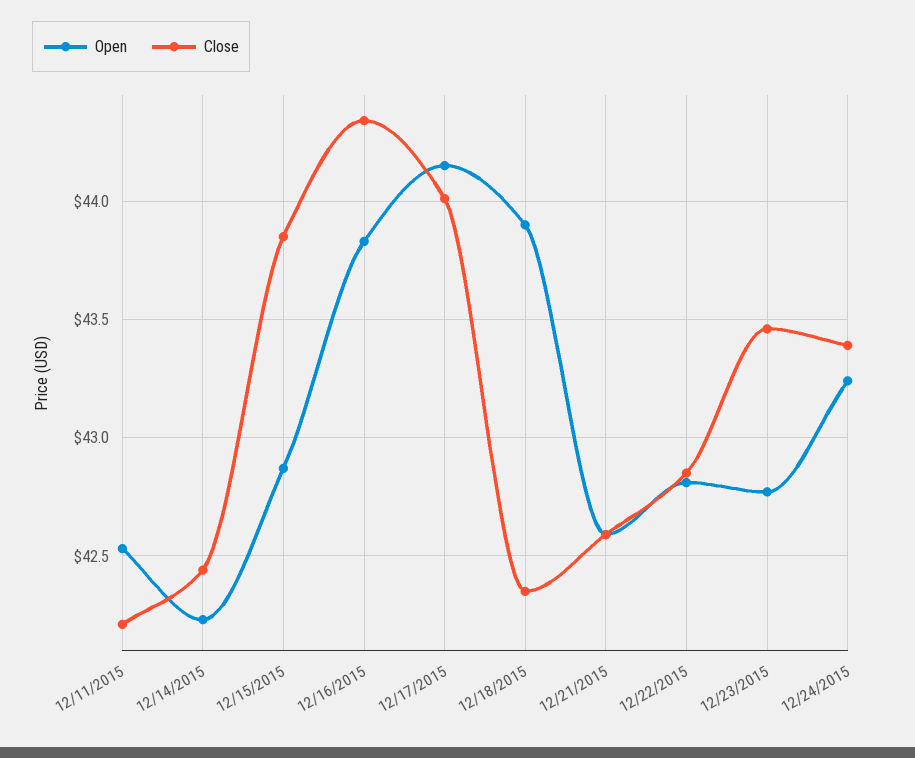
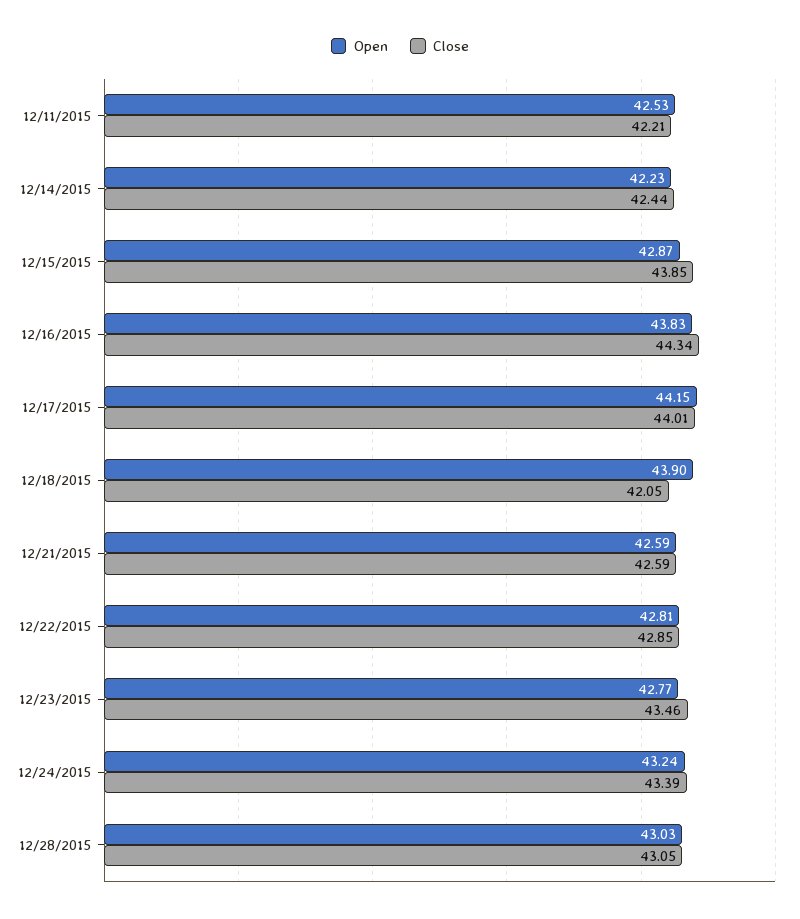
Close, 12/18/2015: 42.35 -> 42.05
Open, 12/28/2015: none -> 43.03
Close, 12/28/2015: none -> 43.05

